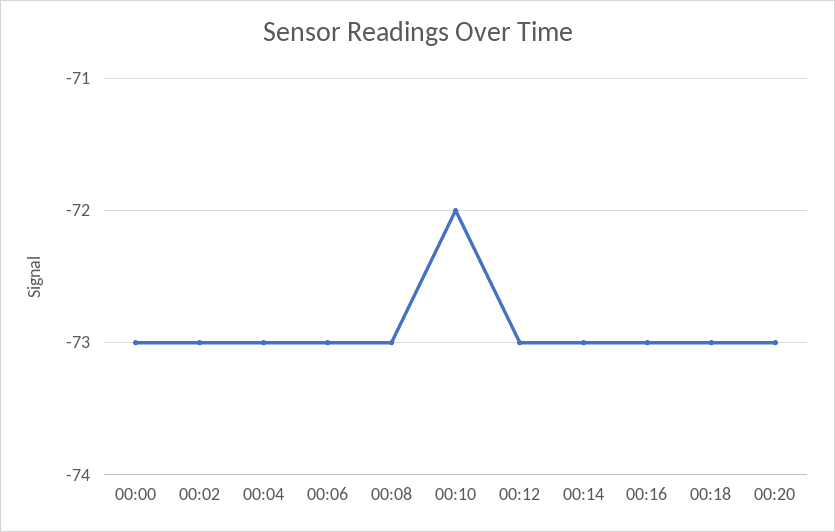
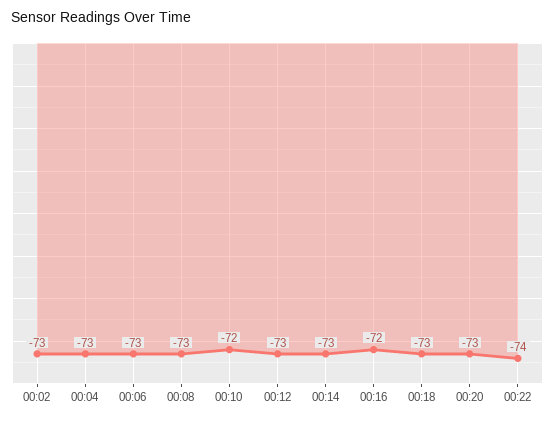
00:00: -73 -> none
00:16: -73 -> -72
00:22: none -> -74

